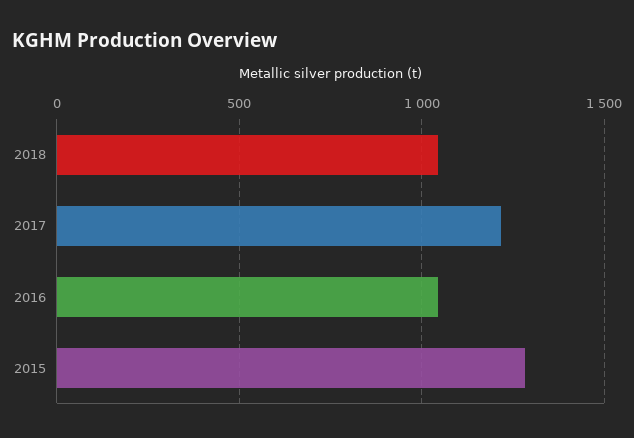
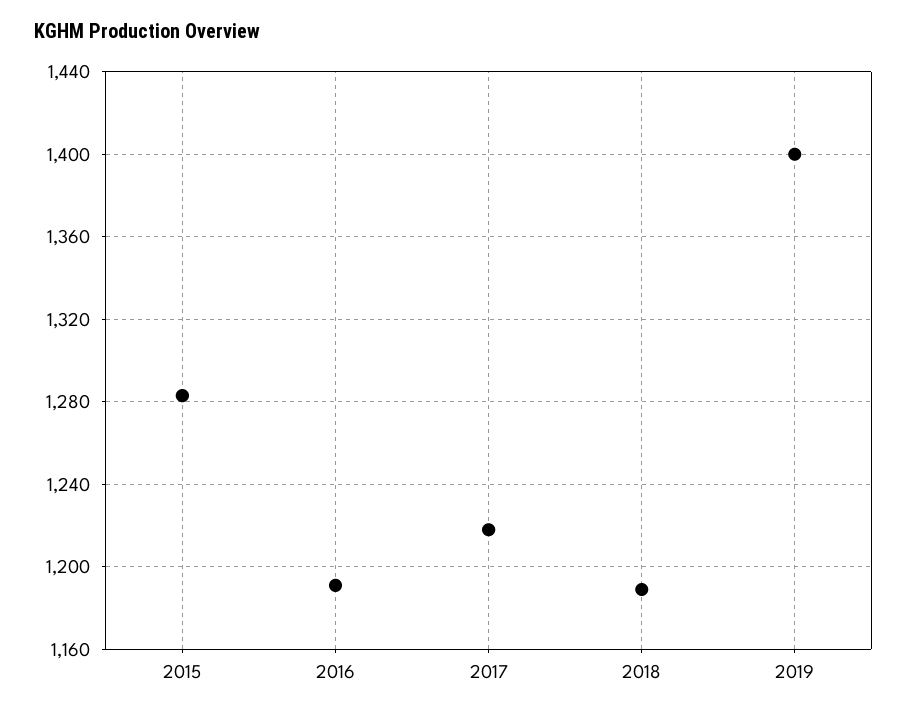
2018: 1050 -> 1190
2016: 1050 -> 1190
2019: none -> 1400

